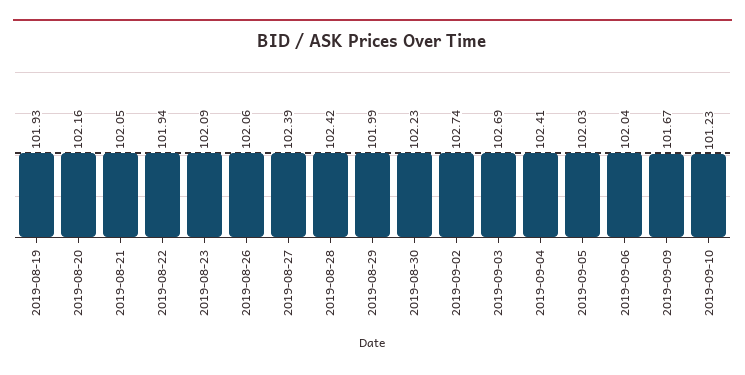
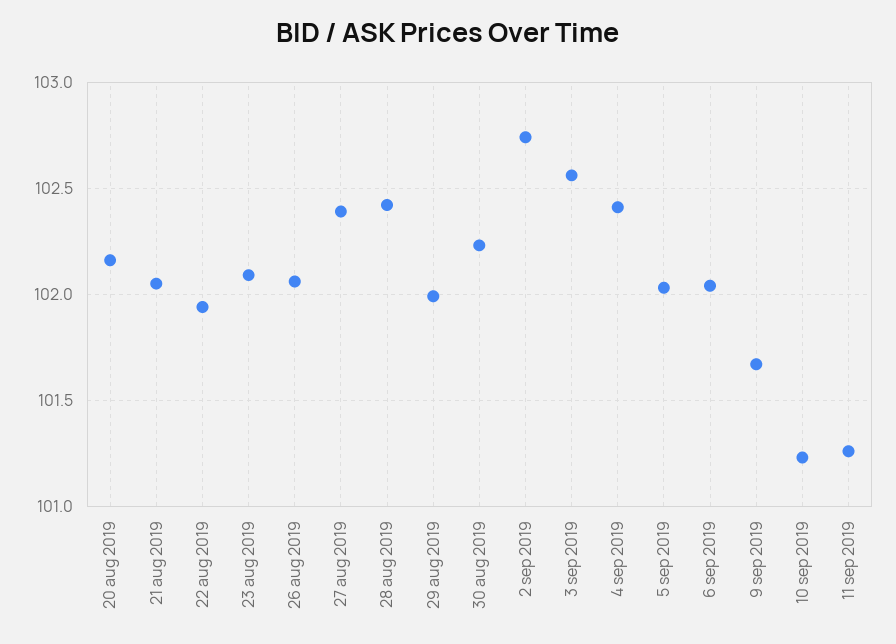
2019-08-19: 101.93 -> none
2019-09-03: 102.69 -> 102.55
11 sep 2019: none -> 101.25

